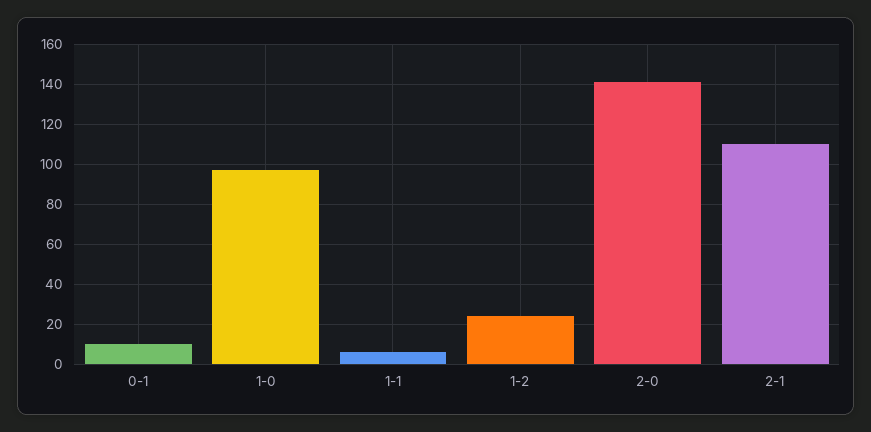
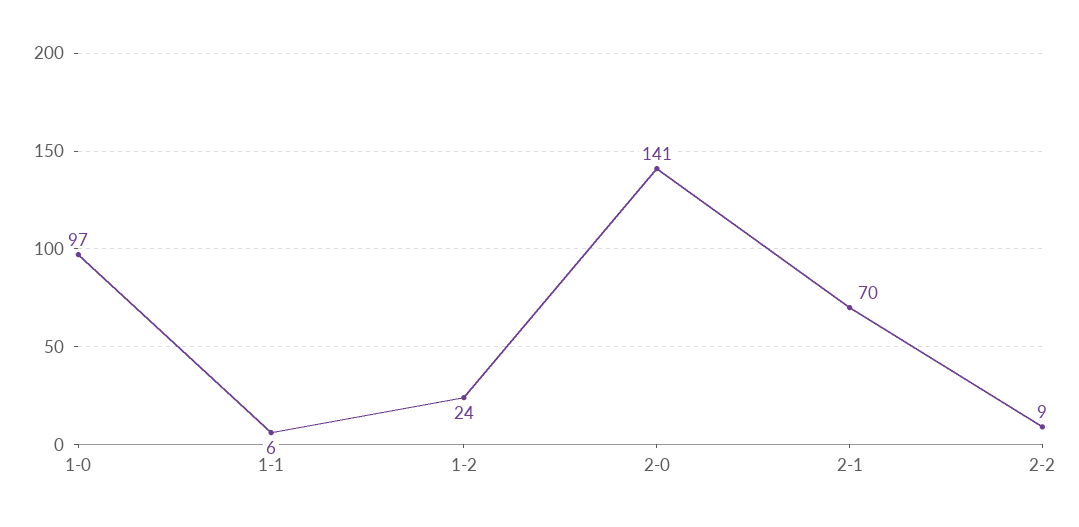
0-1: 10 -> none
2-1: 110 -> 70
2-2: none -> 9

